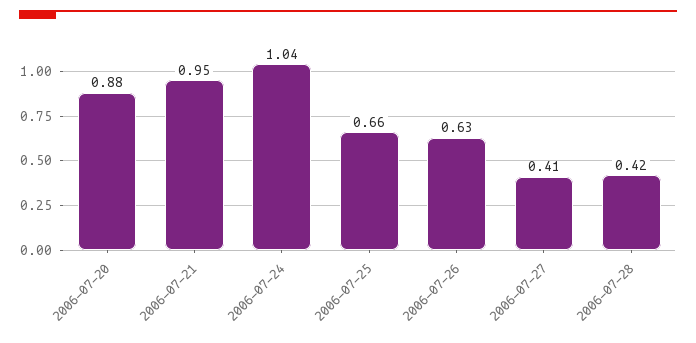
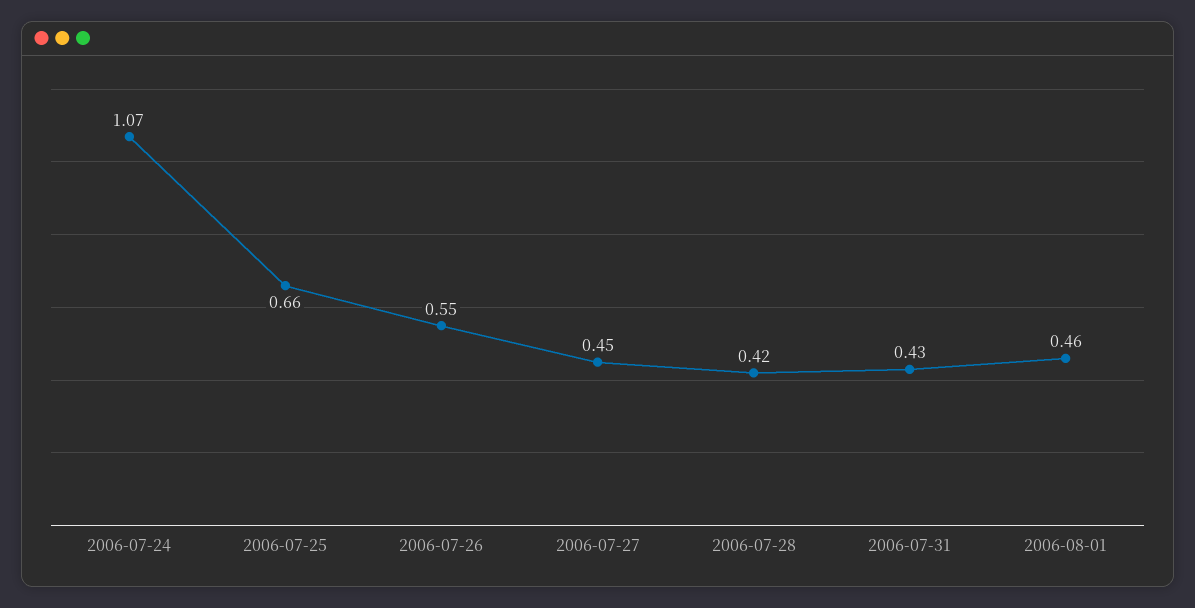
2006-07-20: 0.88 -> none
2006-07-21: 0.95 -> none
2006-07-24: 1.04 -> 1.07
2006-07-26: 0.63 -> 0.55
2006-07-27: 0.41 -> 0.45
2006-07-31: none -> 0.43
2006-08-01: none -> 0.46

